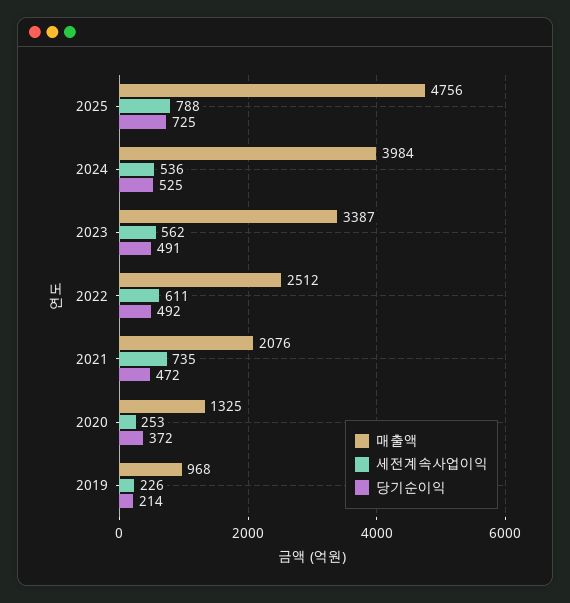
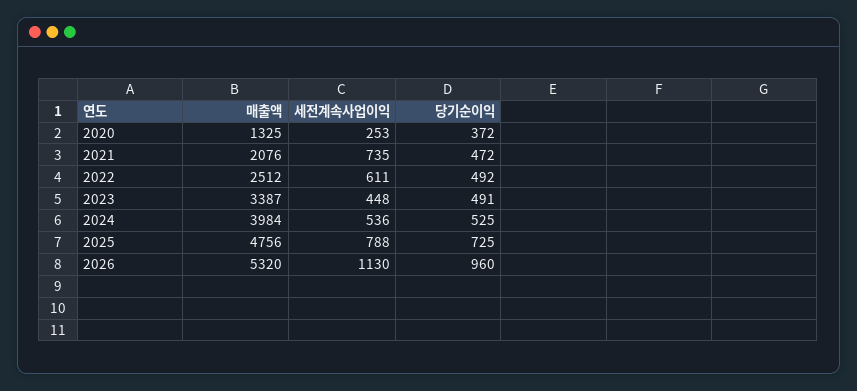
세전계속사업이익, 2023: 562 -> 448
매출액, 2019: 968 -> none
세전계속사업이익, 2019: 226 -> none
당기순이익, 2019: 214 -> none
매출액, 2026: none -> 5320
세전계속사업이익, 2026: none -> 1130
당기순이익, 2026: none -> 960

